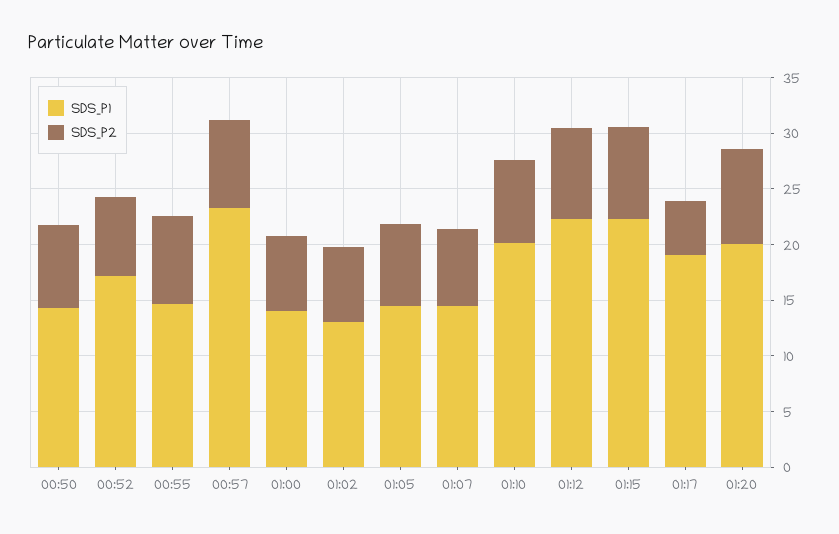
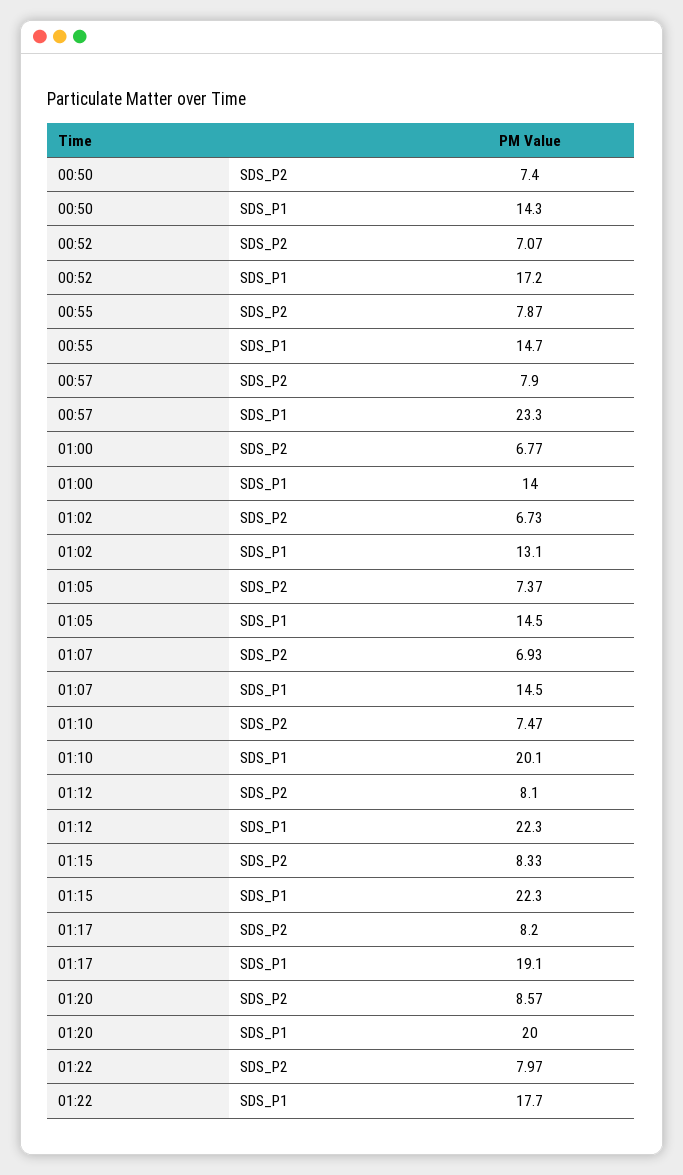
SDS_P2, 01:17: 5 -> 8.2
SDS_P2, 01:22: none -> 7.97
SDS_P1, 01:22: none -> 17.7

